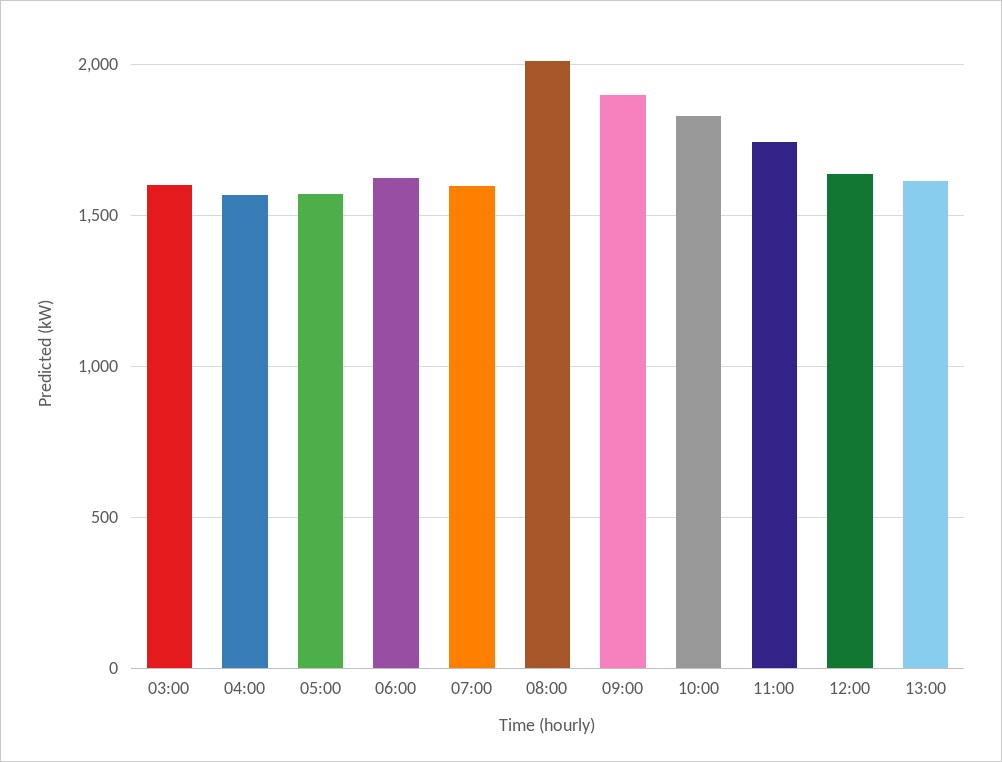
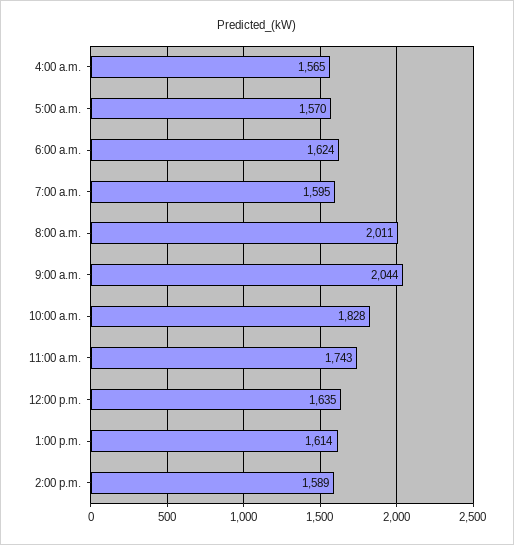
03:00: 1600 -> none
09:00: 1900 -> 2044
2:00 p.m.: none -> 1589

